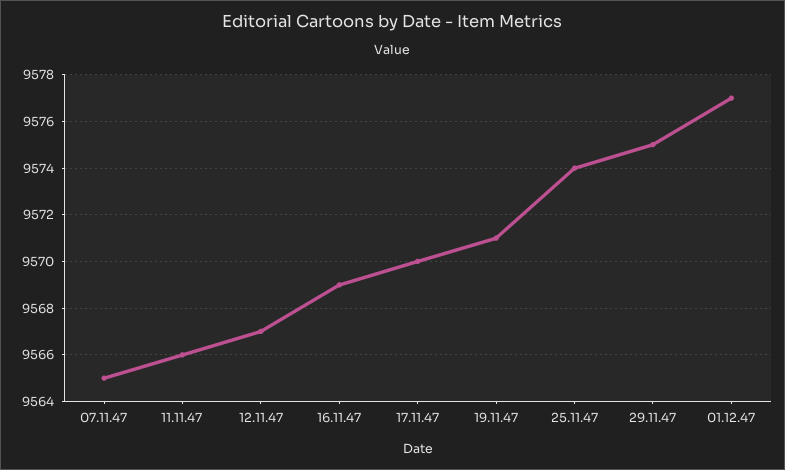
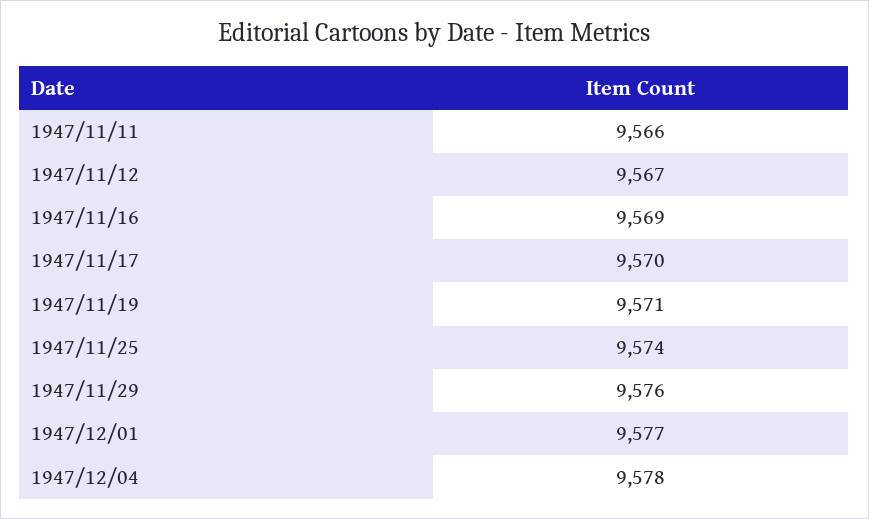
07.11.47: 9565 -> none
29.11.47: 9575 -> 9576
1947/12/04: none -> 9578

